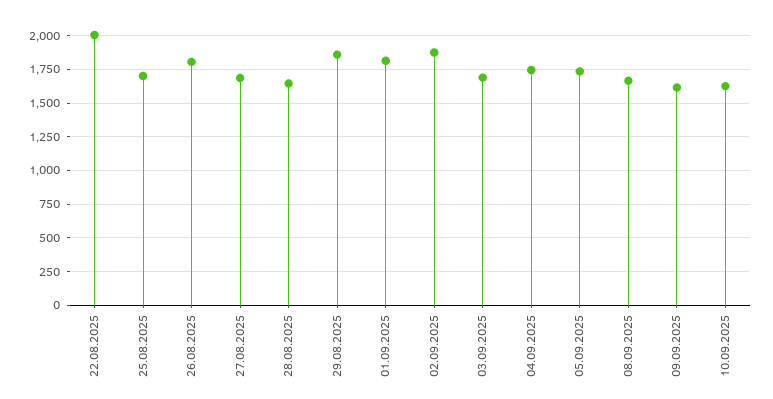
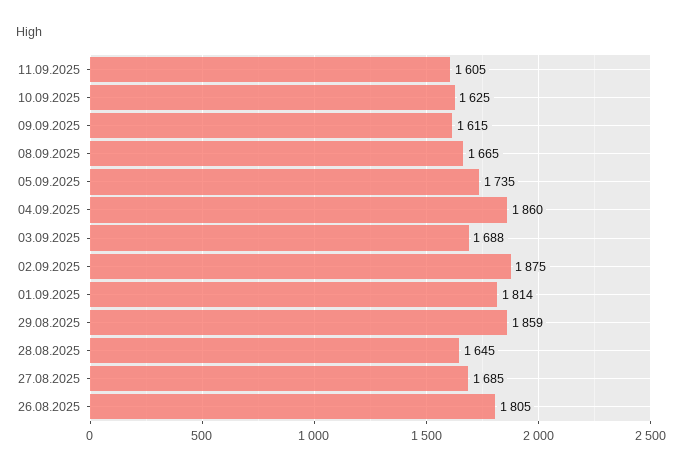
22.08.2025: 2000 -> none
25.08.2025: 1700 -> none
04.09.2025: 1750 -> 1860
11.09.2025: none -> 1605

